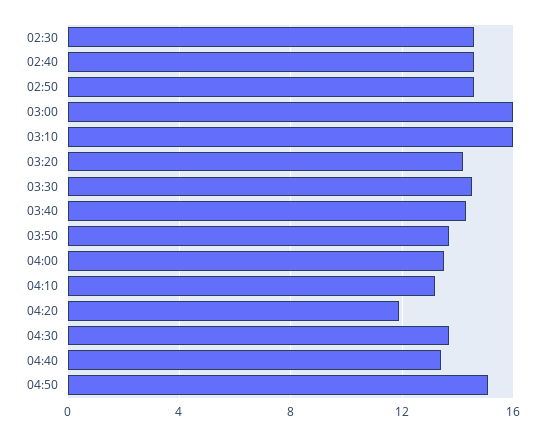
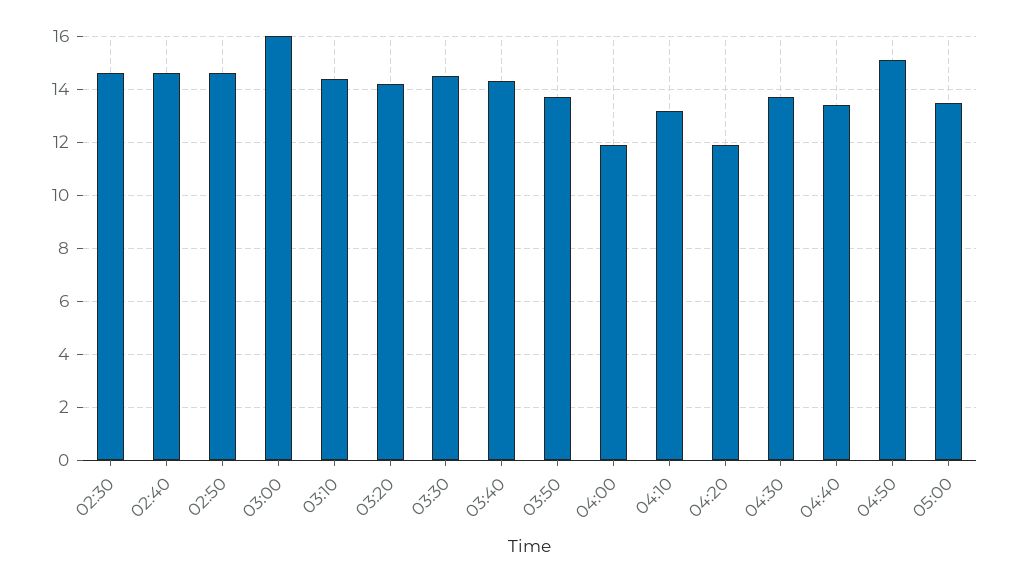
03:10: 16 -> 14.5
04:00: 13.5 -> 12
05:00: none -> 13.5

